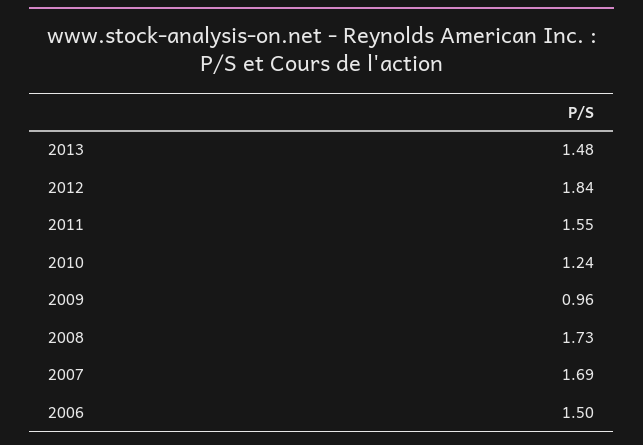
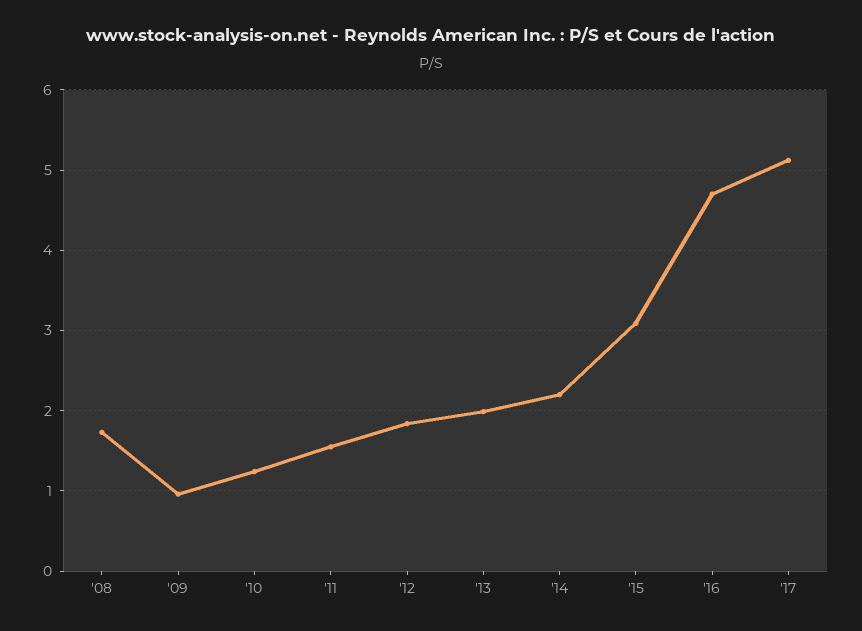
2013: 1.48 -> 2
2007: 1.69 -> none
2006: 1.5 -> none
'14: none -> 2.2
'15: none -> 3.1
'16: none -> 4.7
'17: none -> 5.1

